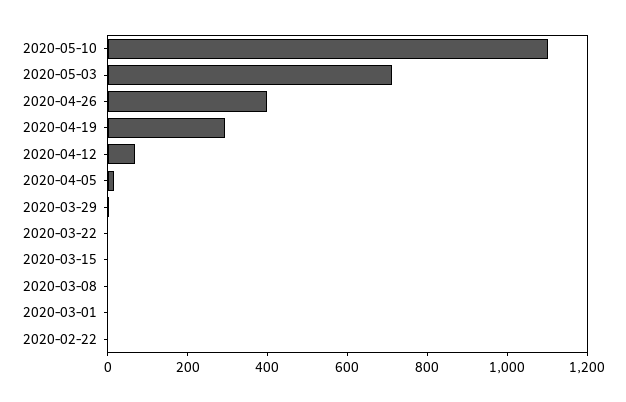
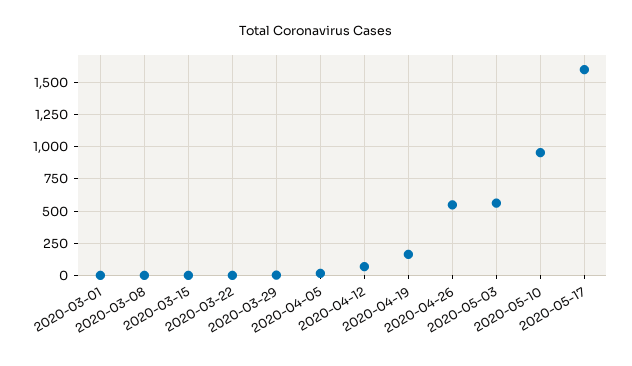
2020-05-10: 1100 -> 950
2020-05-03: 700 -> 550
2020-04-26: 400 -> 550
2020-04-19: 300 -> 150
2020-02-22: 0 -> none
2020-05-17: none -> 1600

